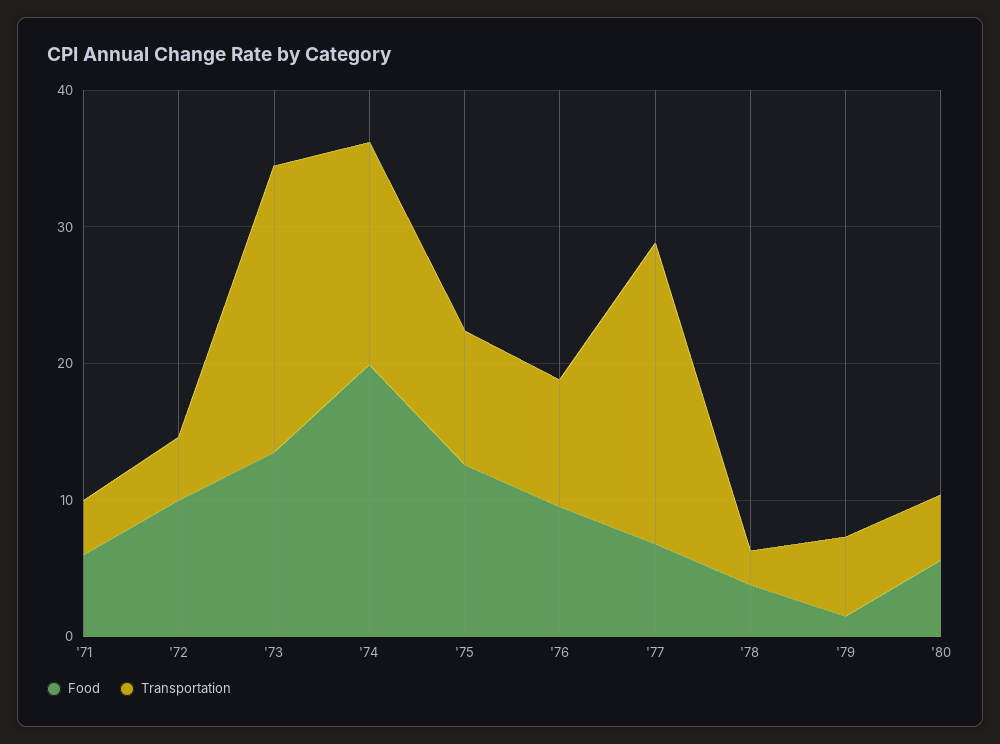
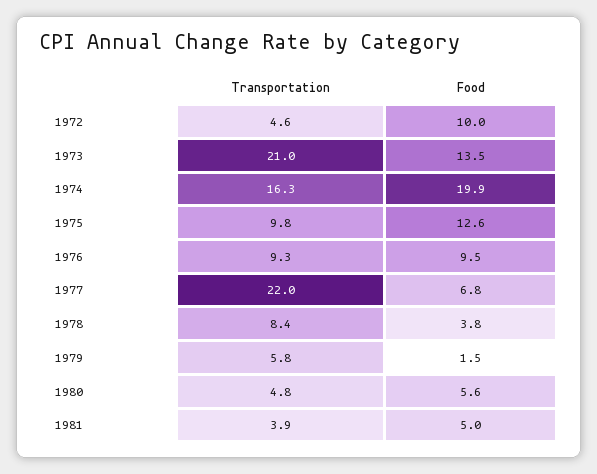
Food, '71: 6 -> none
Transportation, '71: 4 -> none
Transportation, '78: 2 -> 8.4
Transportation, 1981: none -> 3.9
Food, 1981: none -> 5

